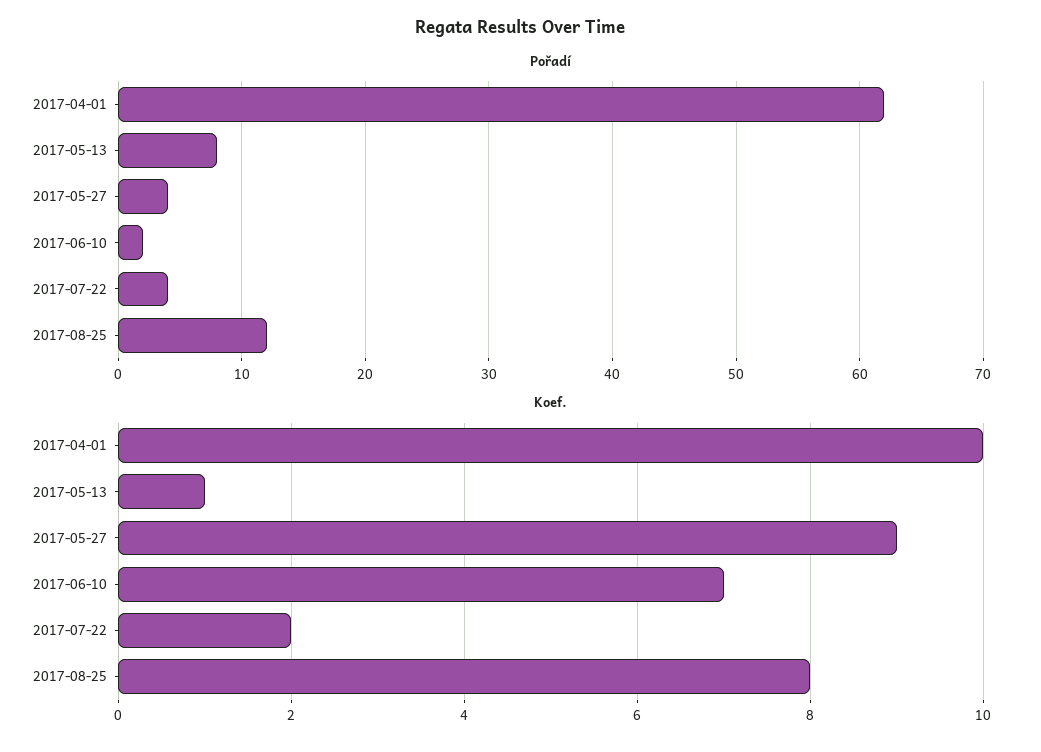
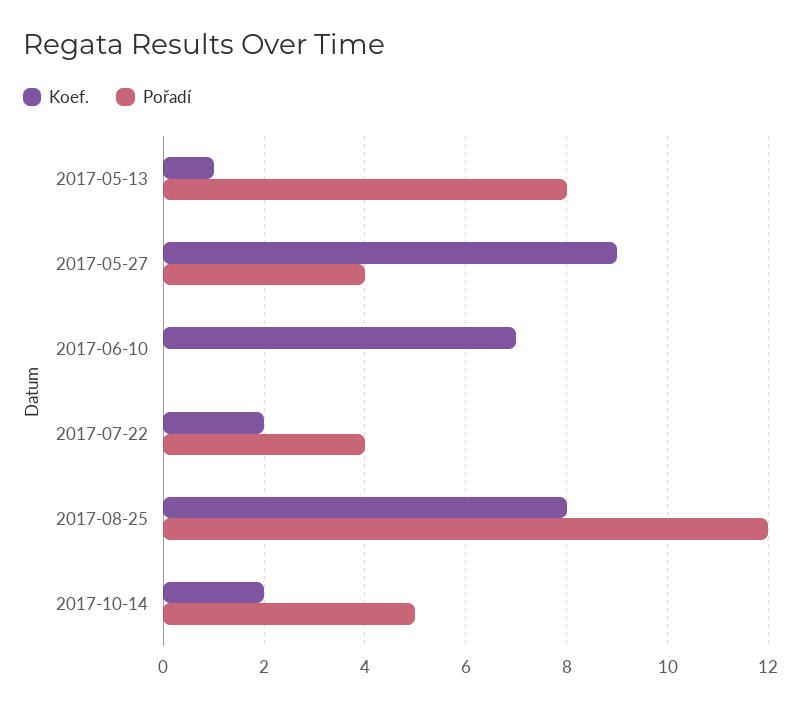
Pořadí, 2017-04-01: 62 -> none
Pořadí, 2017-06-10: 2 -> 0
Koef., 2017-04-01: 10 -> none
Koef., 2017-10-14: none -> 2
Pořadí, 2017-10-14: none -> 5

